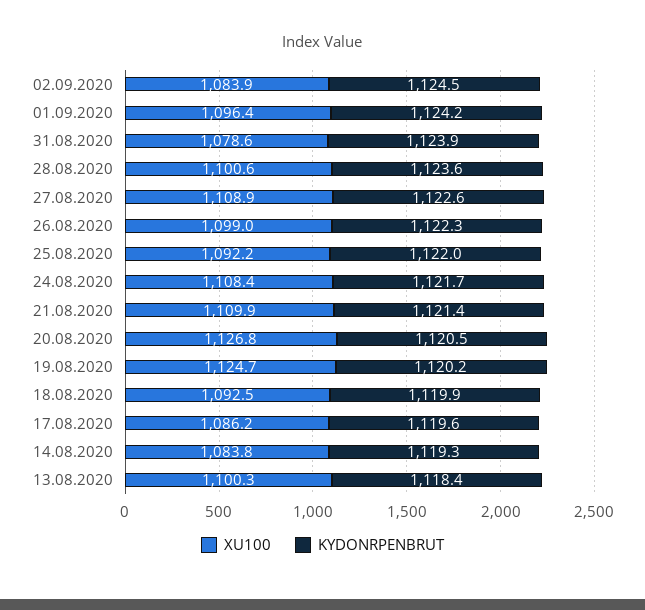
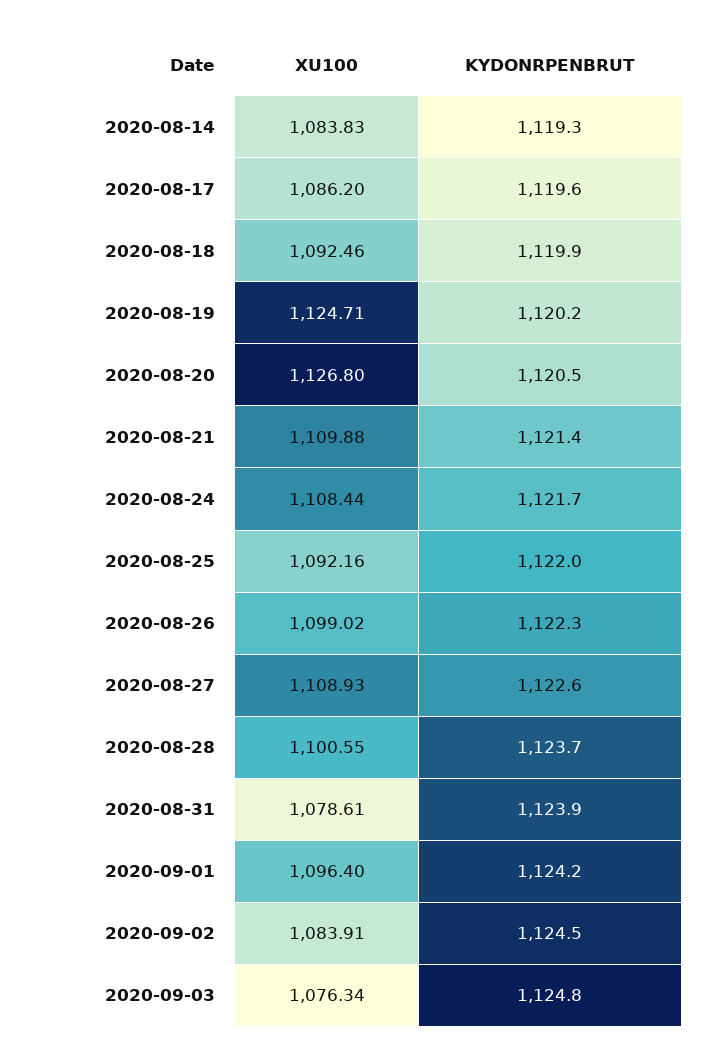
KYDONRPENBRUT, 28.08.2020: 1123.6 -> 1123.7
XU100, 13.08.2020: 1100.3 -> none
KYDONRPENBRUT, 13.08.2020: 1118.4 -> none
XU100, 2020-09-03: none -> 1076.34
KYDONRPENBRUT, 2020-09-03: none -> 1124.8

